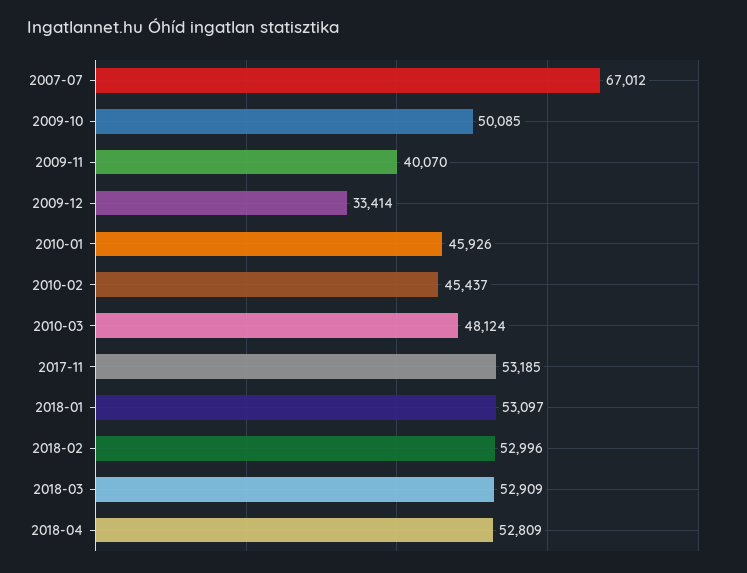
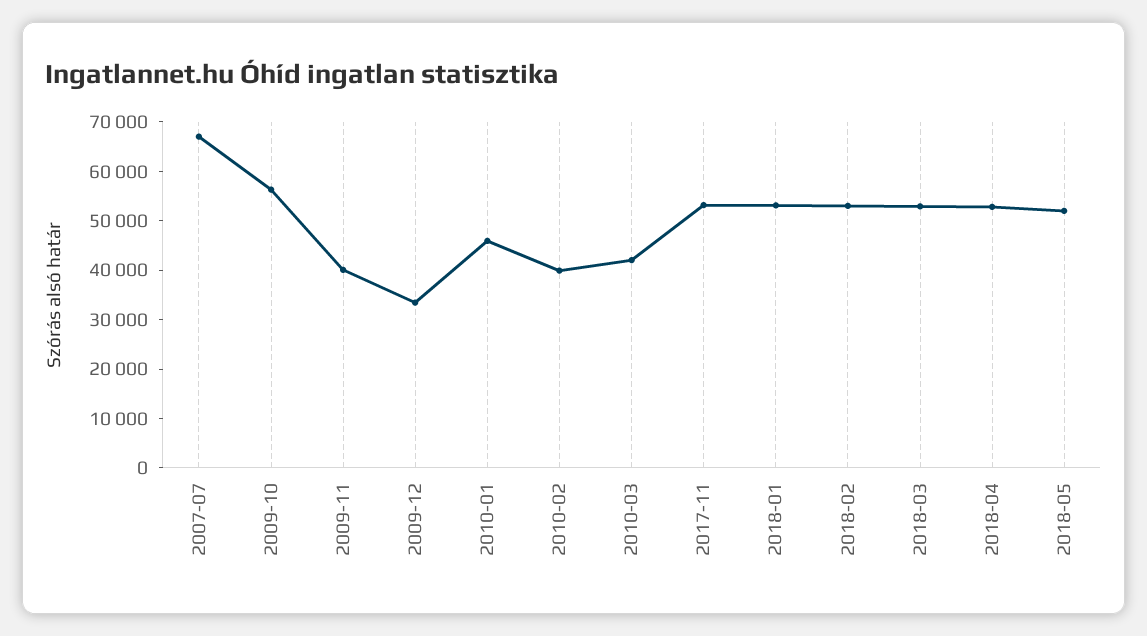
2009-10: 50085 -> 56000
2010-02: 45437 -> 40000
2010-03: 48124 -> 42000
2018-05: none -> 52000

